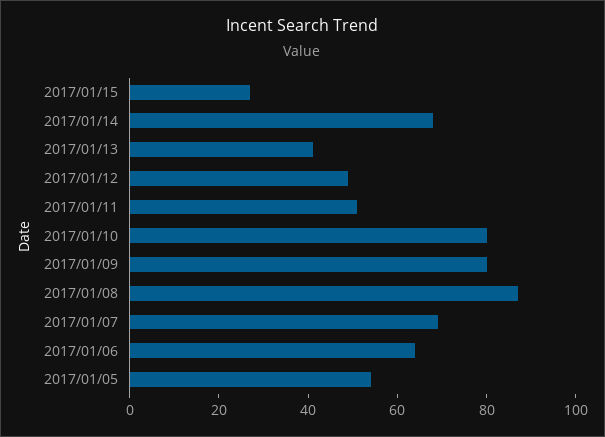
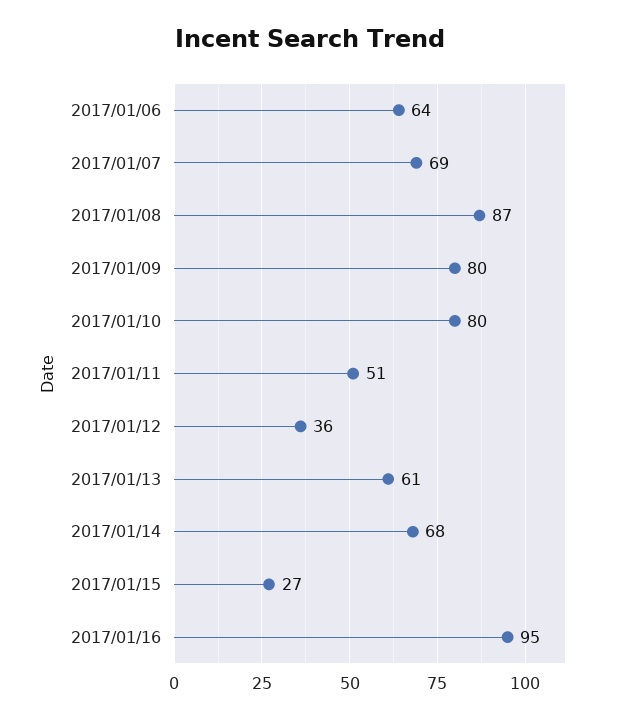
2017/01/13: 40 -> 61
2017/01/12: 50 -> 36
2017/01/05: 55 -> none
2017/01/16: none -> 95

